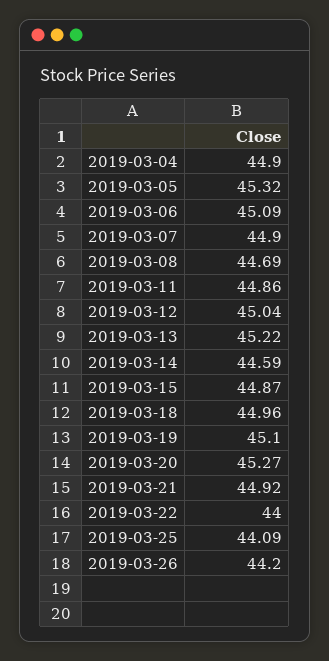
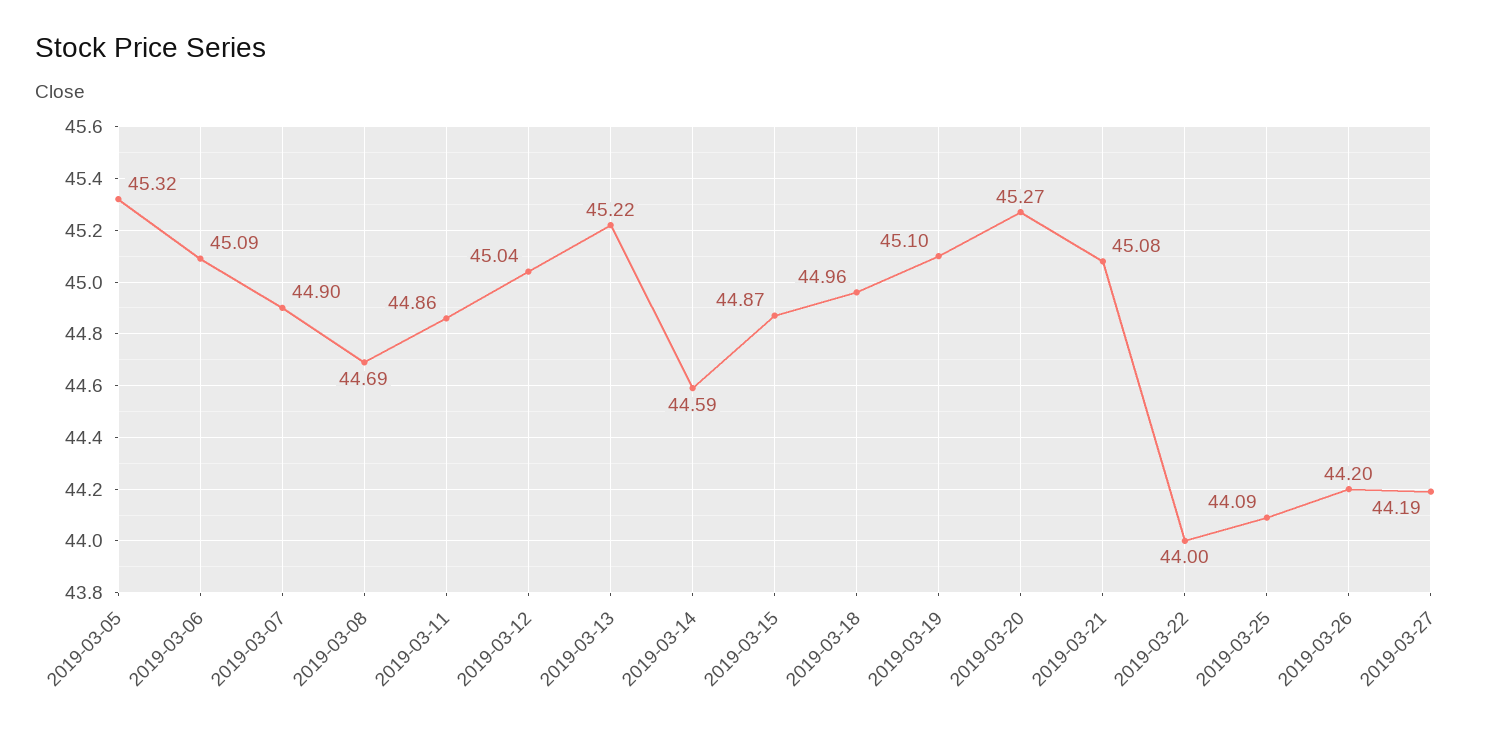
2019-03-04: 44.9 -> none
2019-03-21: 44.92 -> 45.08
2019-03-27: none -> 44.19

